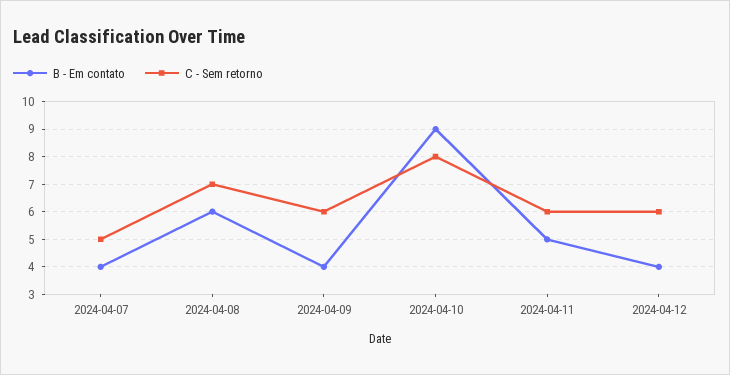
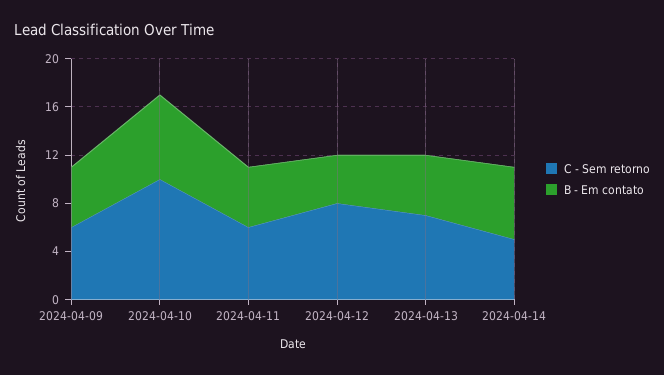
B - Em contato, 2024-04-07: 4 -> none
C - Sem retorno, 2024-04-07: 5 -> none
B - Em contato, 2024-04-08: 6 -> none
C - Sem retorno, 2024-04-08: 7 -> none
B - Em contato, 2024-04-09: 4 -> 5
B - Em contato, 2024-04-10: 9 -> 7
C - Sem retorno, 2024-04-10: 8 -> 10
C - Sem retorno, 2024-04-12: 6 -> 8
C - Sem retorno, 2024-04-13: none -> 7
B - Em contato, 2024-04-13: none -> 5
C - Sem retorno, 2024-04-14: none -> 5
B - Em contato, 2024-04-14: none -> 6

